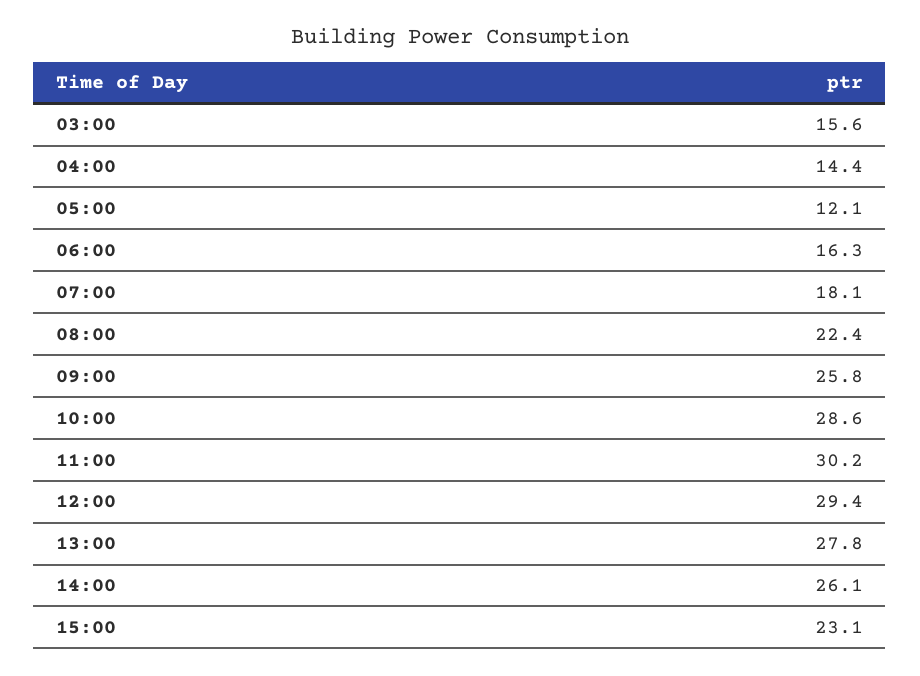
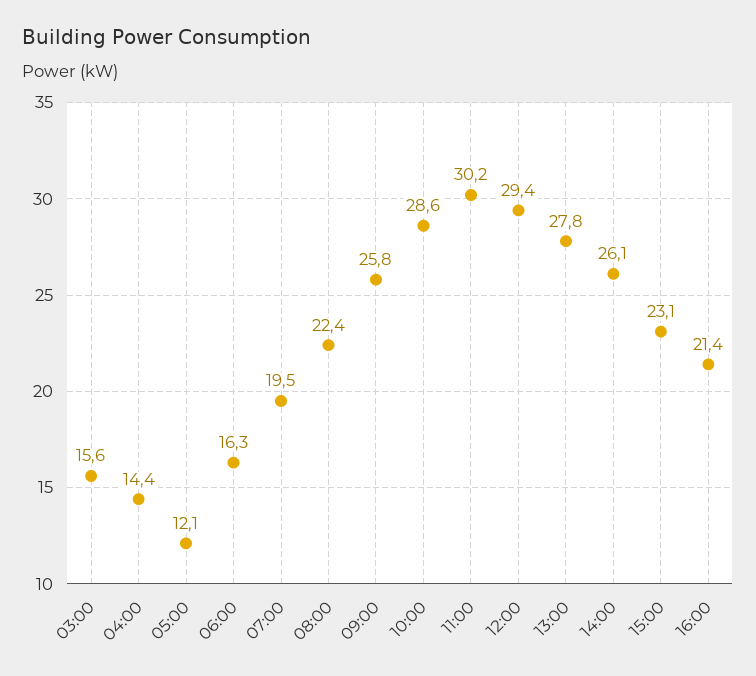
07:00: 18.1 -> 19.5
16:00: none -> 21.4

